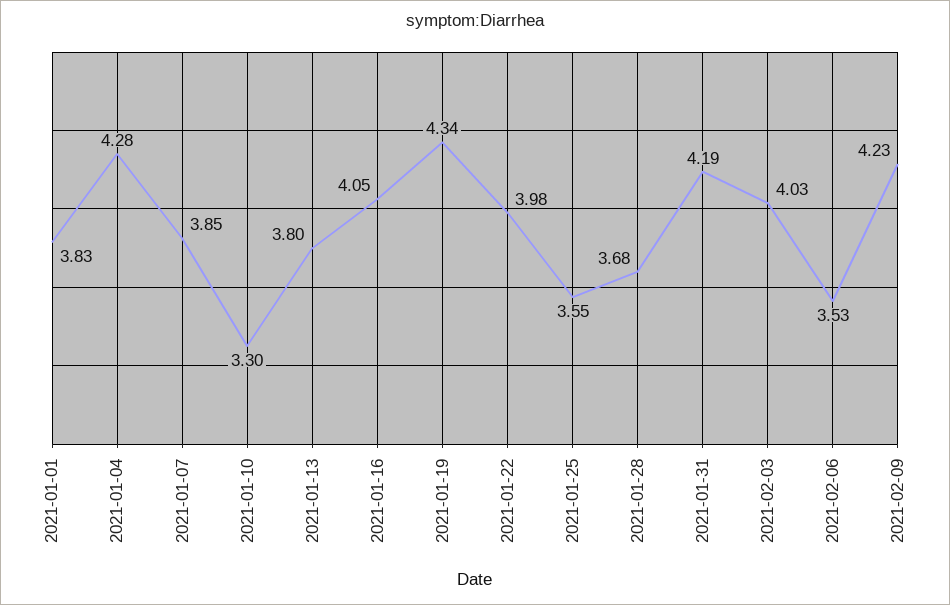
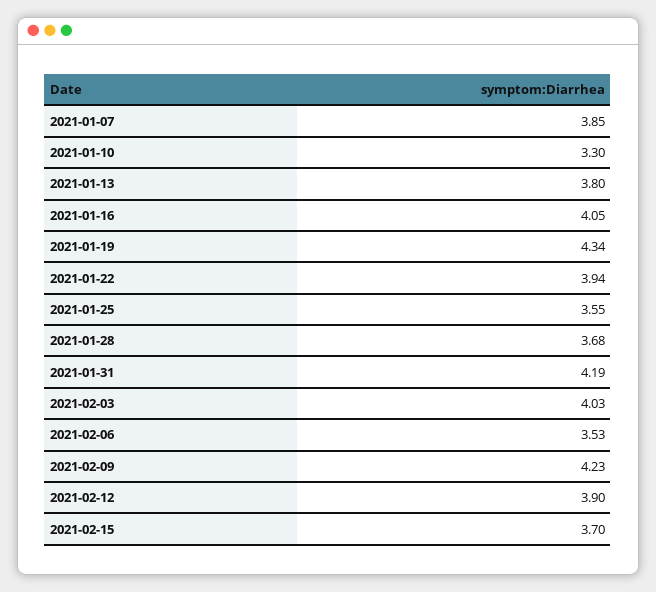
2021-01-01: 3.83 -> none
2021-01-04: 4.28 -> none
2021-01-22: 3.98 -> 3.94
2021-02-12: none -> 3.9
2021-02-15: none -> 3.7

